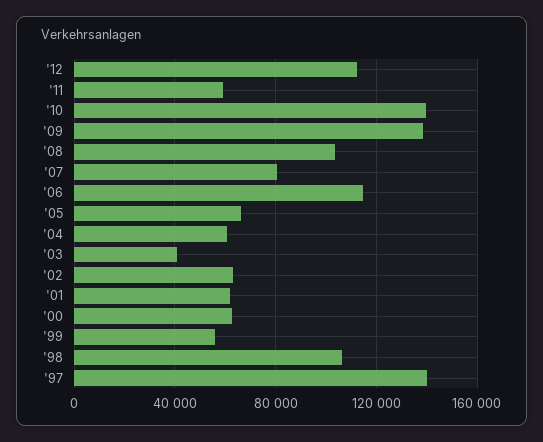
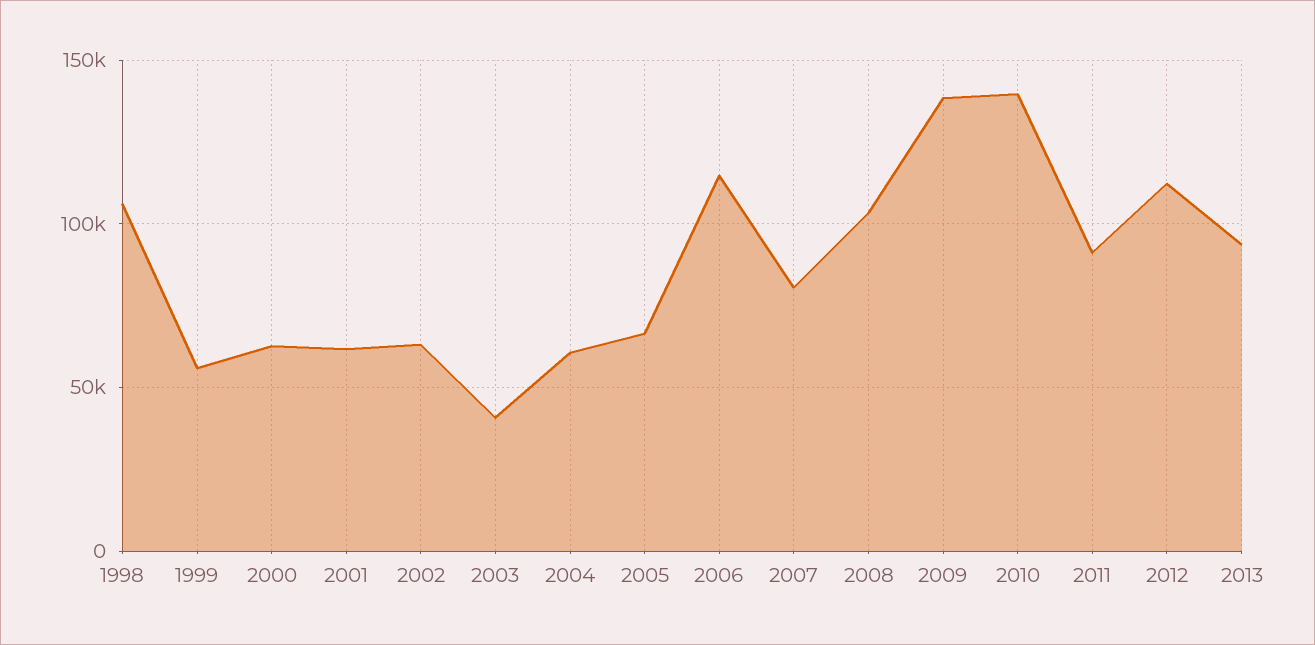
'11: 60000 -> 90000
'97: 140000 -> none
2013: none -> 95000

